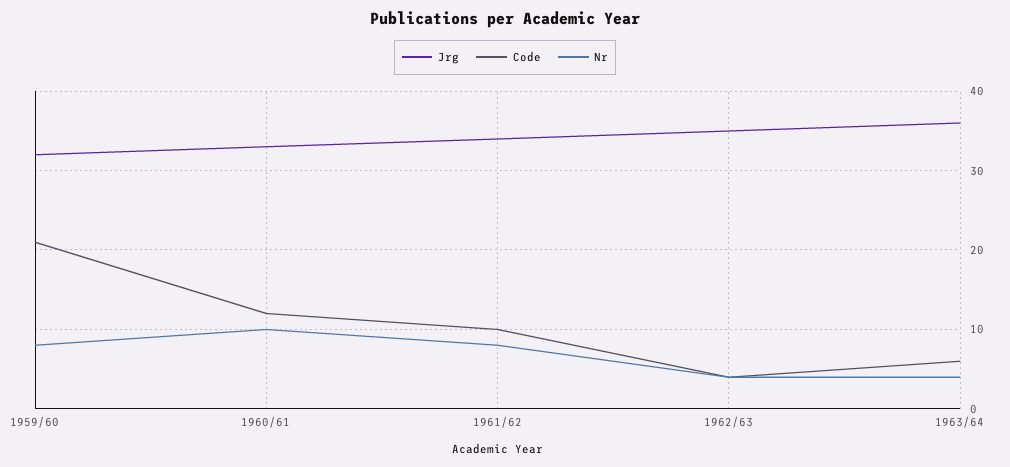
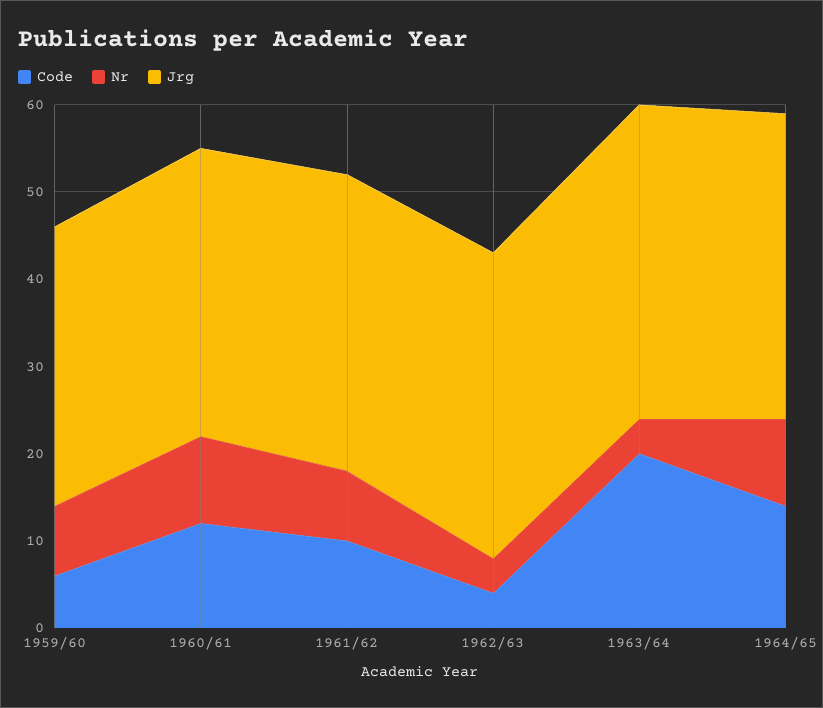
Code, 1959/60: 21 -> 6
Code, 1963/64: 6 -> 20
Code, 1964/65: none -> 14
Nr, 1964/65: none -> 10
Jrg, 1964/65: none -> 35

